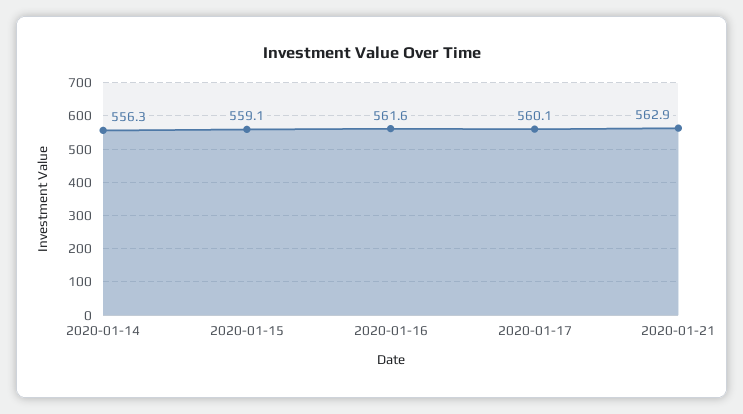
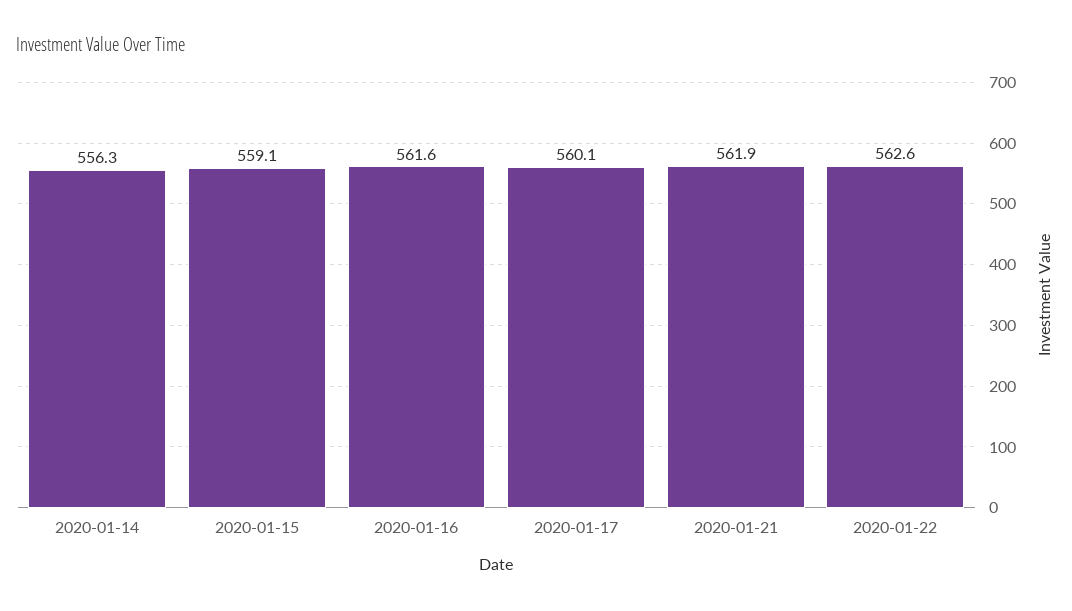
2020-01-21: 562.9 -> 561.9
2020-01-22: none -> 562.6

